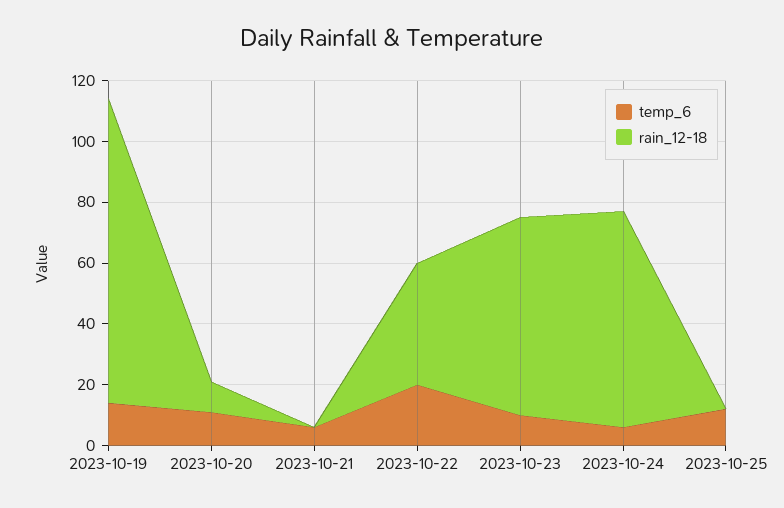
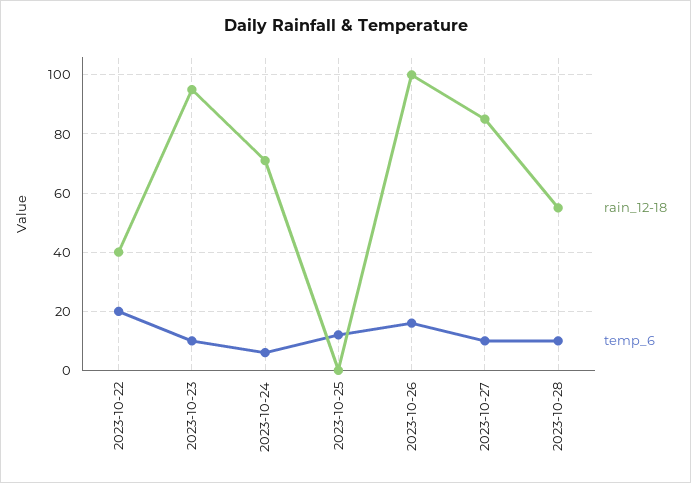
temp_6, 2023-10-19: 15 -> none
rain_12-18, 2023-10-19: 100 -> none
temp_6, 2023-10-20: 10 -> none
rain_12-18, 2023-10-20: 10 -> none
temp_6, 2023-10-21: 5 -> none
rain_12-18, 2023-10-21: 0 -> none
rain_12-18, 2023-10-23: 65 -> 95
rain_12-18, 2023-10-26: none -> 100
temp_6, 2023-10-26: none -> 15
rain_12-18, 2023-10-27: none -> 85
temp_6, 2023-10-27: none -> 10
rain_12-18, 2023-10-28: none -> 55
temp_6, 2023-10-28: none -> 10

